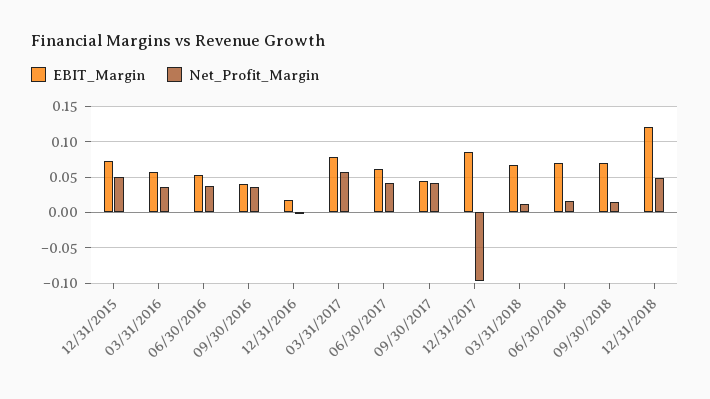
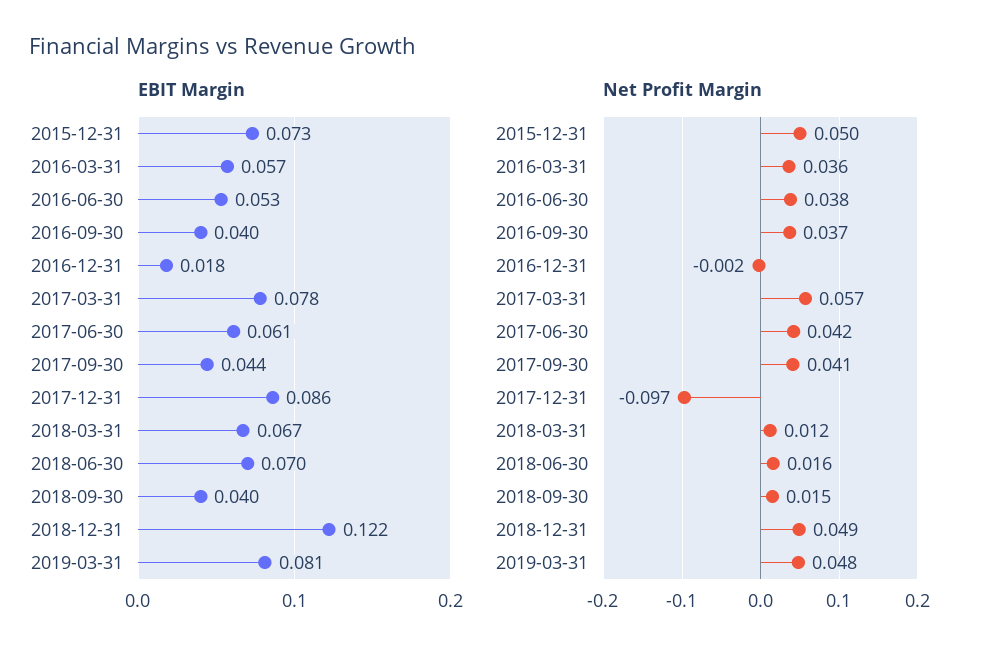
EBIT_Margin, 09/30/2018: 0.07 -> 0.04
EBIT_Margin, 2019-03-31: none -> 0.081
Net_Profit_Margin, 2019-03-31: none -> 0.048

